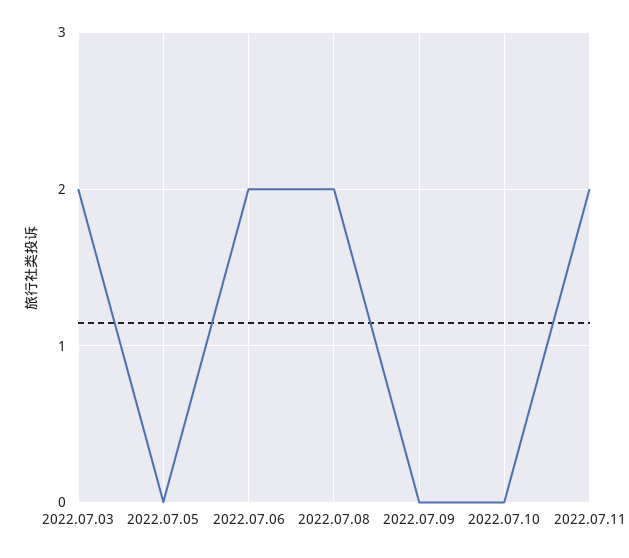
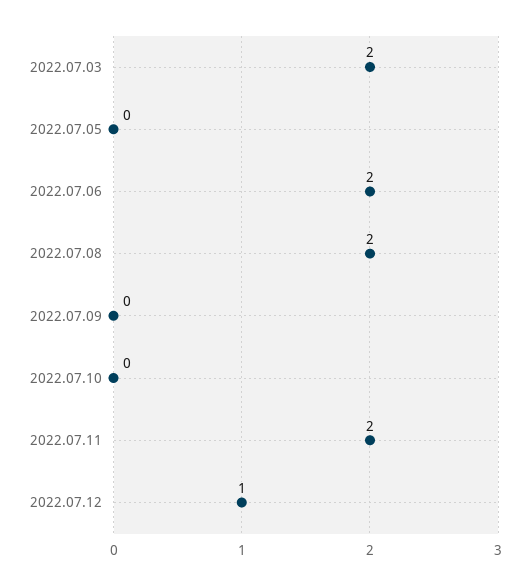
2022.07.12: none -> 1

